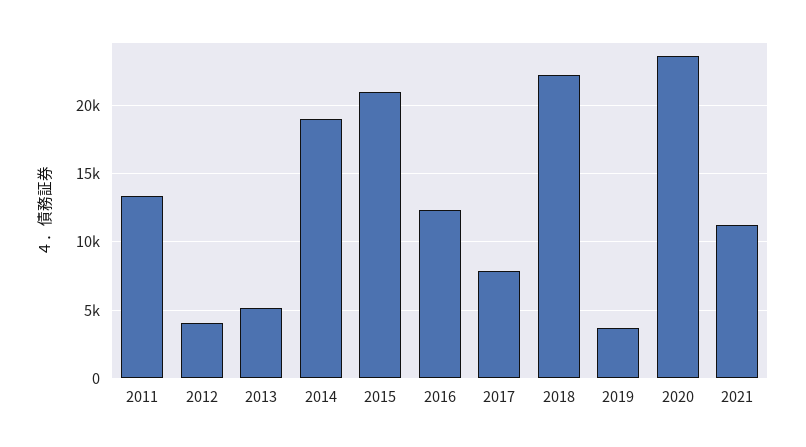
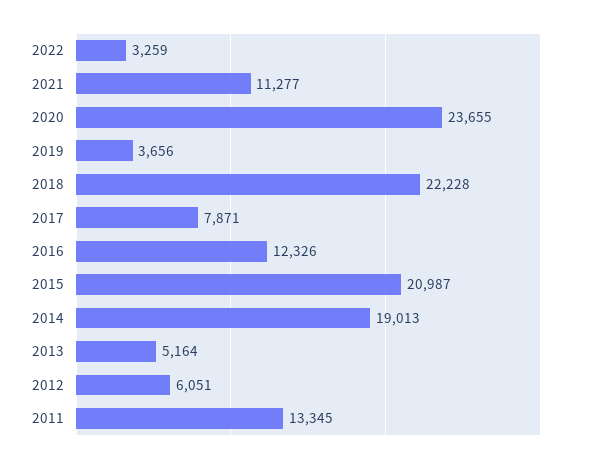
2012: 4000 -> 6051
2022: none -> 3259

